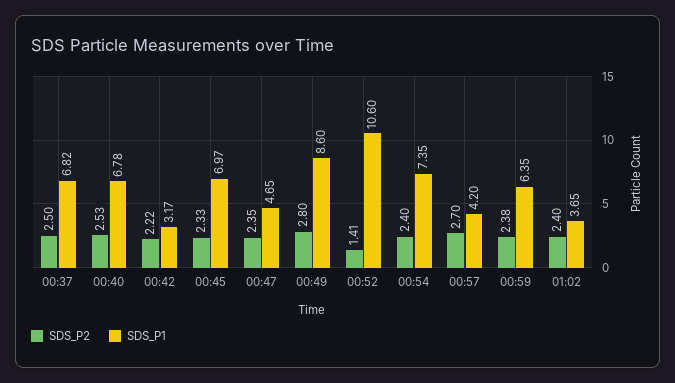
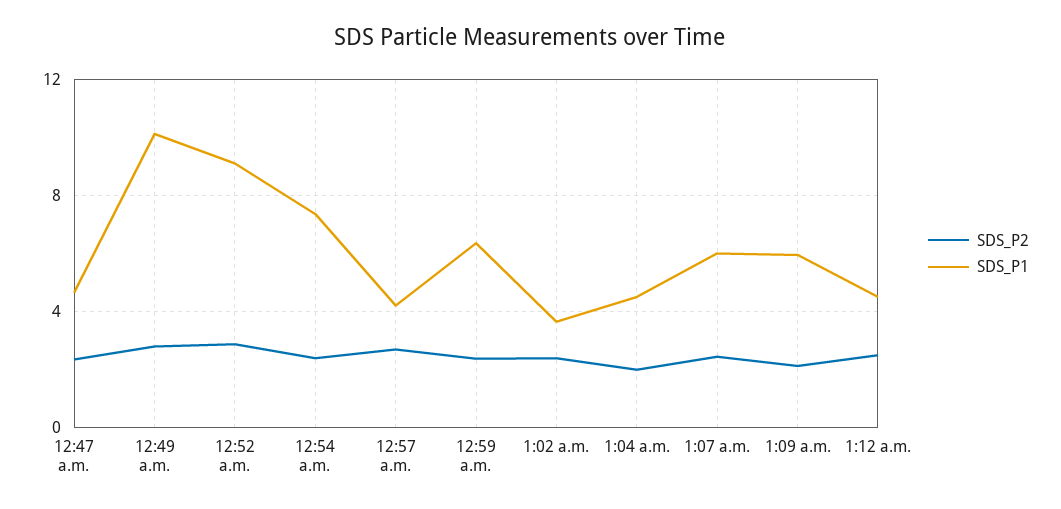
SDS_P2, 00:37: 2.5 -> none
SDS_P1, 00:37: 6.82 -> none
SDS_P2, 00:40: 2.53 -> none
SDS_P1, 00:40: 6.78 -> none
SDS_P2, 00:42: 2.22 -> none
SDS_P1, 00:42: 3.17 -> none
SDS_P2, 00:45: 2.33 -> none
SDS_P1, 00:45: 6.97 -> none
SDS_P1, 00:49: 8.6 -> 10
SDS_P2, 00:52: 1.41 -> 3
SDS_P1, 00:52: 10.6 -> 9
SDS_P2, 1:04 a.m.: none -> 2
SDS_P1, 1:04 a.m.: none -> 4.5
SDS_P2, 1:07 a.m.: none -> 2.5
SDS_P1, 1:07 a.m.: none -> 6
SDS_P2, 1:09 a.m.: none -> 2
SDS_P1, 1:09 a.m.: none -> 6
SDS_P2, 1:12 a.m.: none -> 2.5
SDS_P1, 1:12 a.m.: none -> 4.5

